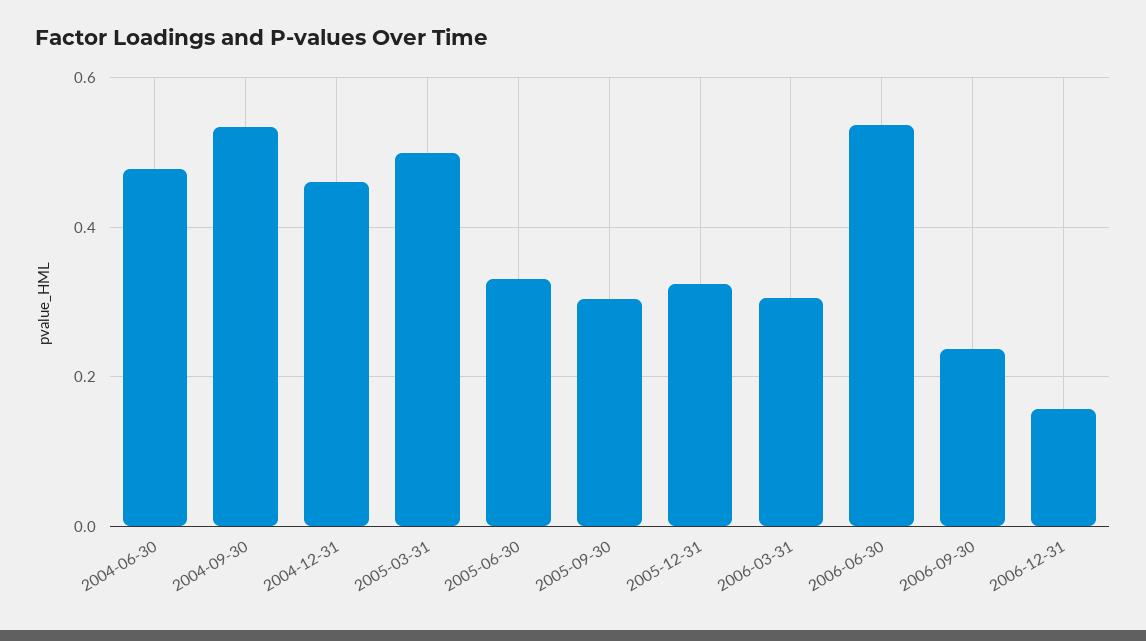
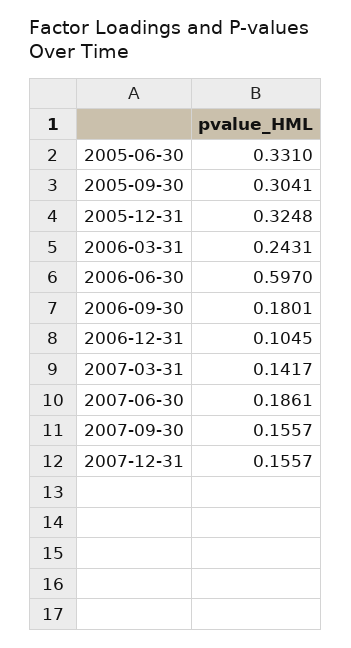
2004-06-30: 0.48 -> none
2004-09-30: 0.54 -> none
2004-12-31: 0.46 -> none
2005-03-31: 0.5 -> none
2006-03-31: 0.3 -> 0.2431
2006-06-30: 0.54 -> 0.597
2006-09-30: 0.24 -> 0.1801
2006-12-31: 0.16 -> 0.1045
2007-03-31: none -> 0.1417
2007-06-30: none -> 0.1861
2007-09-30: none -> 0.1557
2007-12-31: none -> 0.1557

